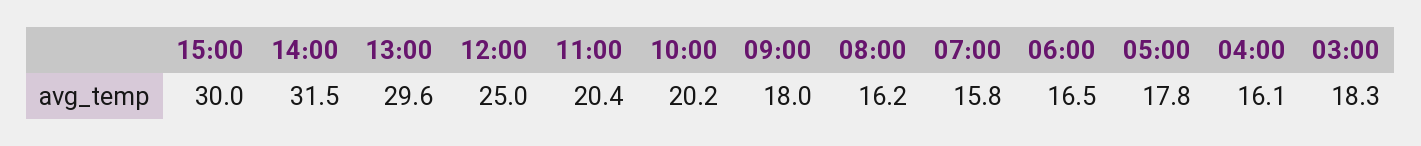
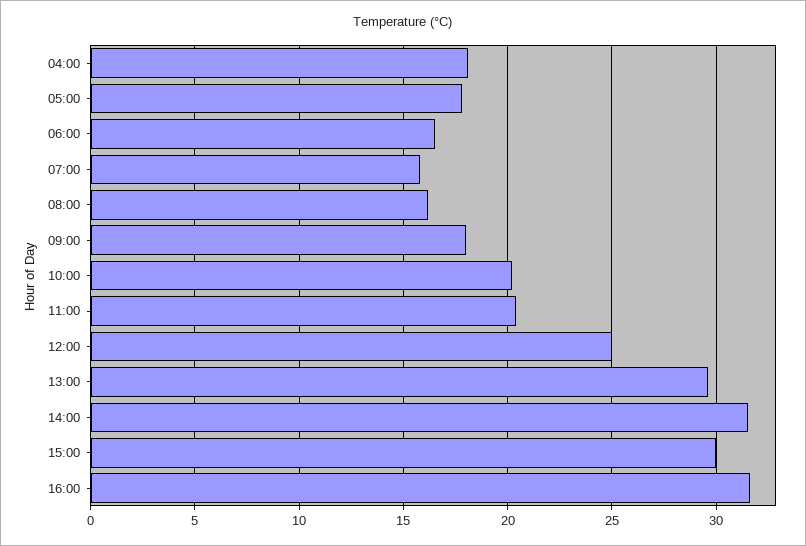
04:00: 16.1 -> 18
03:00: 18.3 -> none
16:00: none -> 31.5

